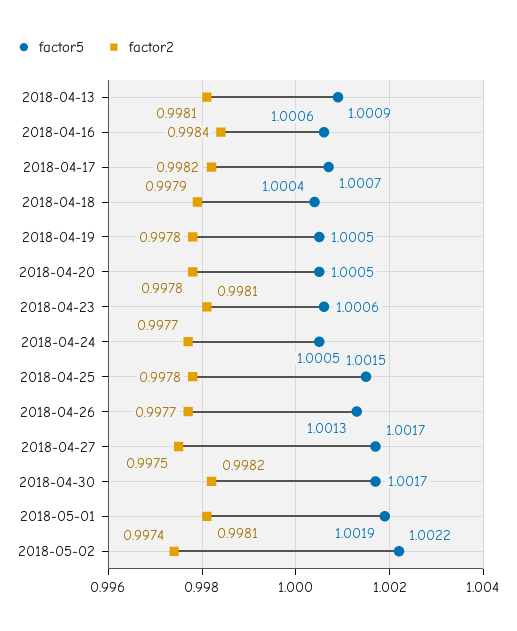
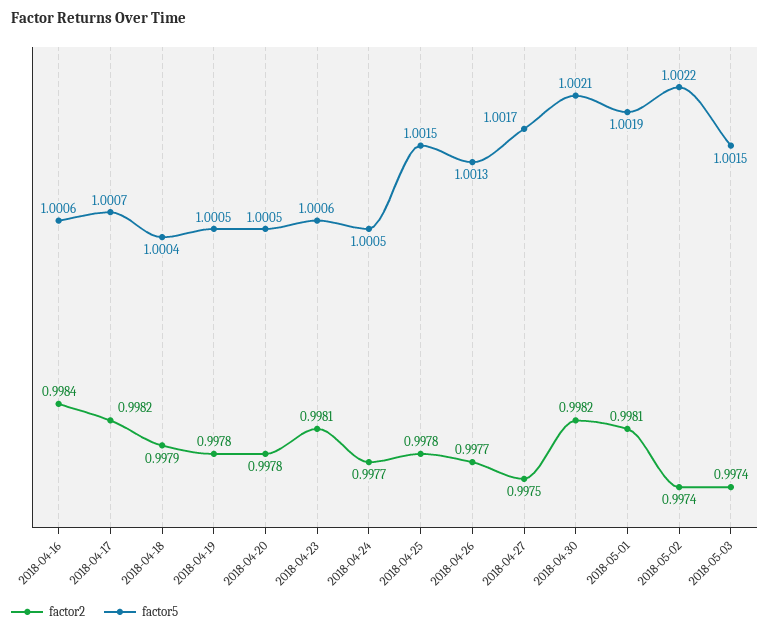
factor5, 2018-04-13: 1.0009 -> none
factor2, 2018-04-13: 0.9981 -> none
factor5, 2018-04-30: 1.0017 -> 1.0021
factor2, 2018-05-03: none -> 0.9974
factor5, 2018-05-03: none -> 1.0015

